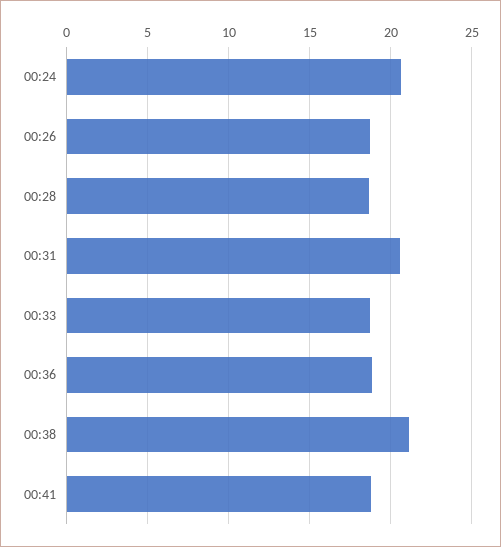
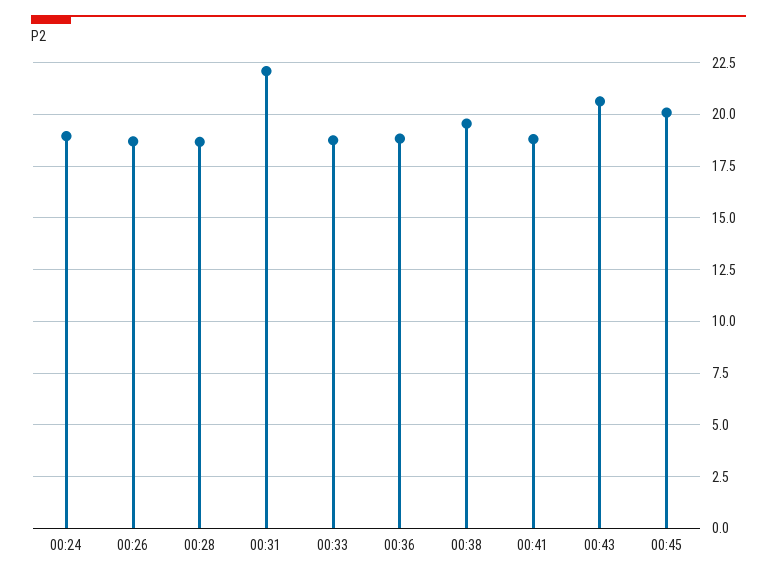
00:24: 20.5 -> 19
00:31: 20.5 -> 22
00:38: 21 -> 19.5
00:43: none -> 20.5
00:45: none -> 20

